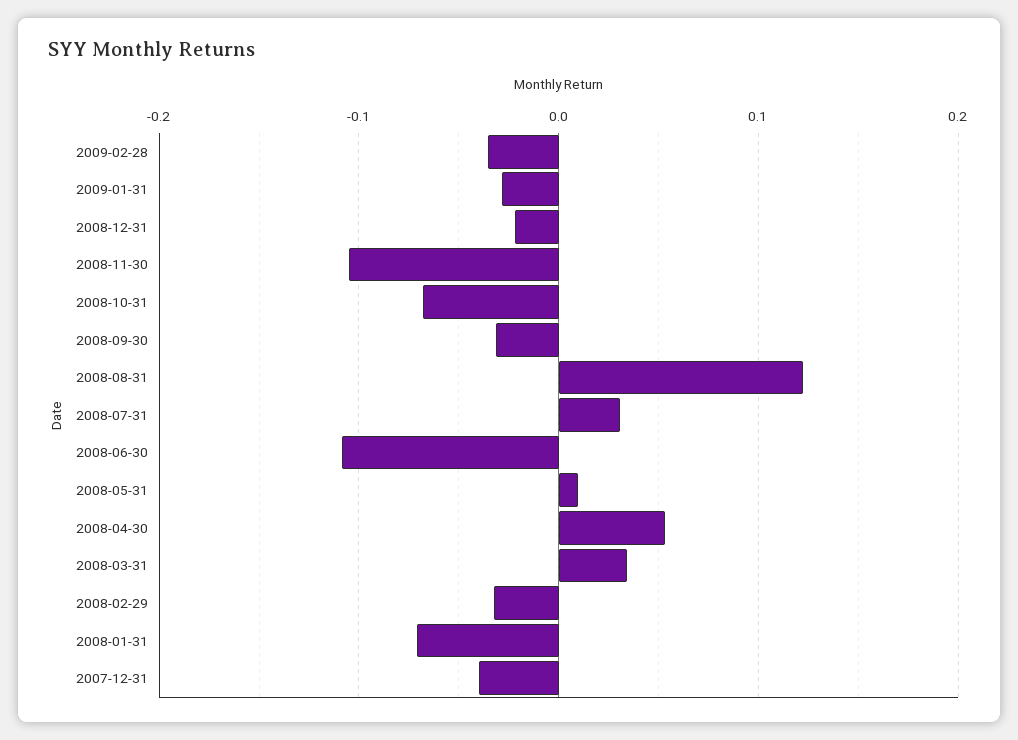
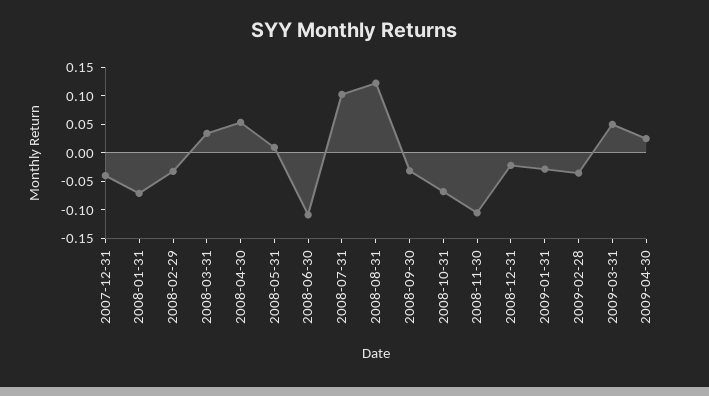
2008-07-31: 0.03 -> 0.1
2009-03-31: none -> 0.05
2009-04-30: none -> 0.025

